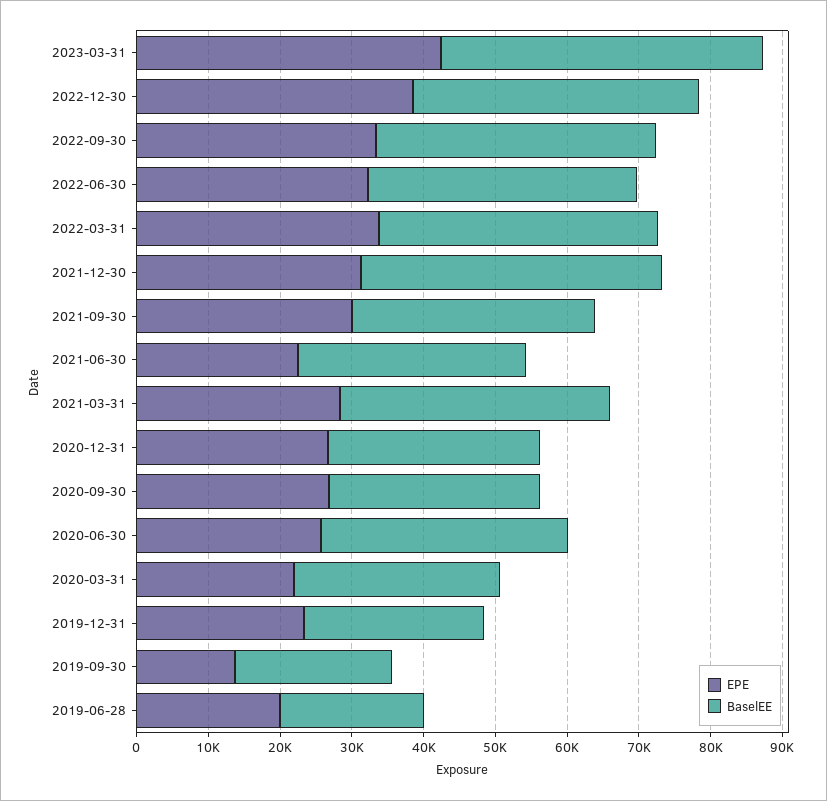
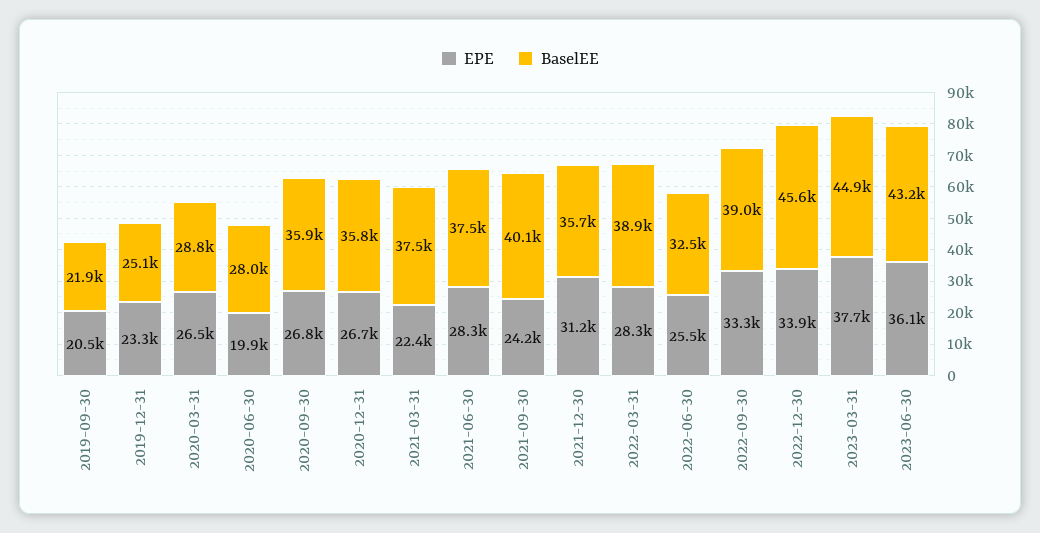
EPE, 2023-03-31: 42000 -> 37700
EPE, 2022-12-30: 38000 -> 33900
BaselEE, 2022-12-30: 40000 -> 45600
EPE, 2022-06-30: 32000 -> 25500
BaselEE, 2022-06-30: 38000 -> 32500
EPE, 2022-03-31: 34000 -> 28300
BaselEE, 2021-12-30: 42000 -> 35700
EPE, 2021-09-30: 30000 -> 24200
BaselEE, 2021-09-30: 34000 -> 40100
EPE, 2021-06-30: 22000 -> 28300
BaselEE, 2021-06-30: 32000 -> 37500
EPE, 2021-03-31: 28000 -> 22400
BaselEE, 2020-12-31: 30000 -> 35800
BaselEE, 2020-09-30: 30000 -> 35900
EPE, 2020-06-30: 26000 -> 19900
BaselEE, 2020-06-30: 34000 -> 28000
EPE, 2020-03-31: 22000 -> 26500
EPE, 2019-09-30: 14000 -> 20500
EPE, 2019-06-28: 20000 -> none
BaselEE, 2019-06-28: 20000 -> none
EPE, 2023-06-30: none -> 36100
BaselEE, 2023-06-30: none -> 43200

